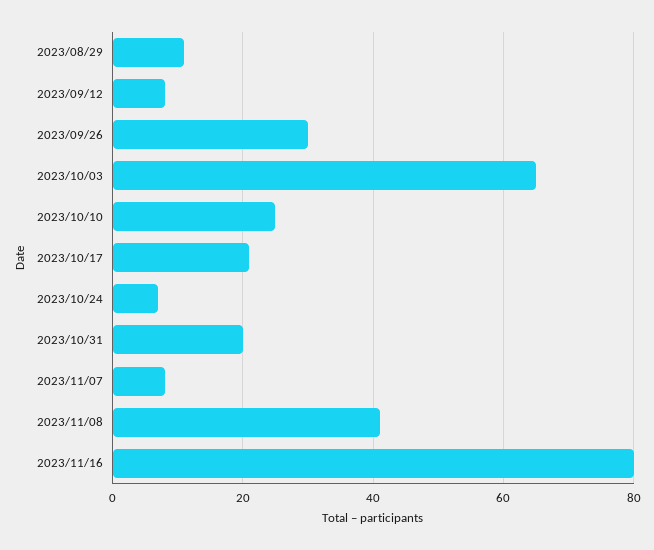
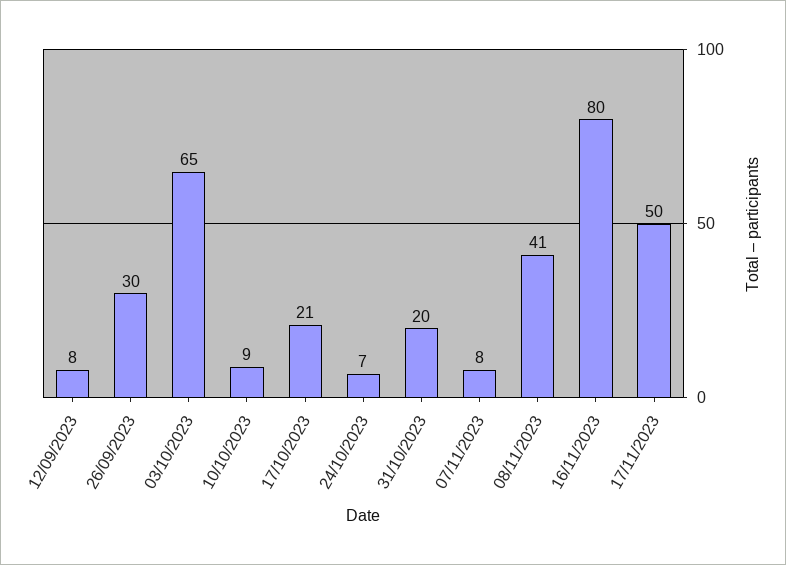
2023/08/29: 10 -> none
2023/10/10: 25 -> 9
17/11/2023: none -> 50

